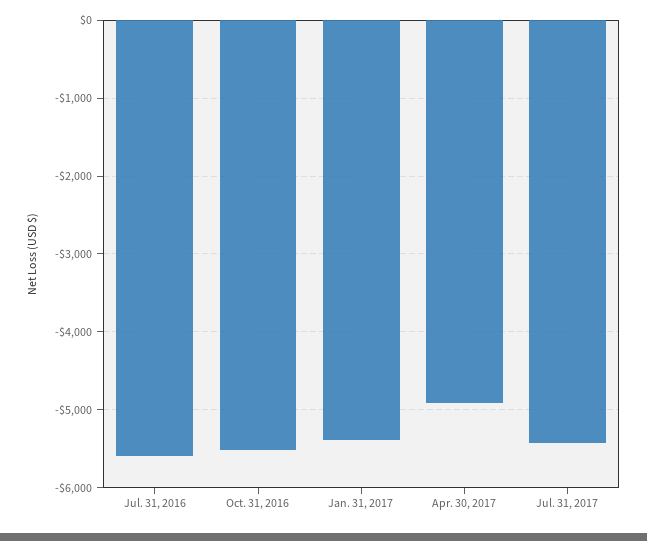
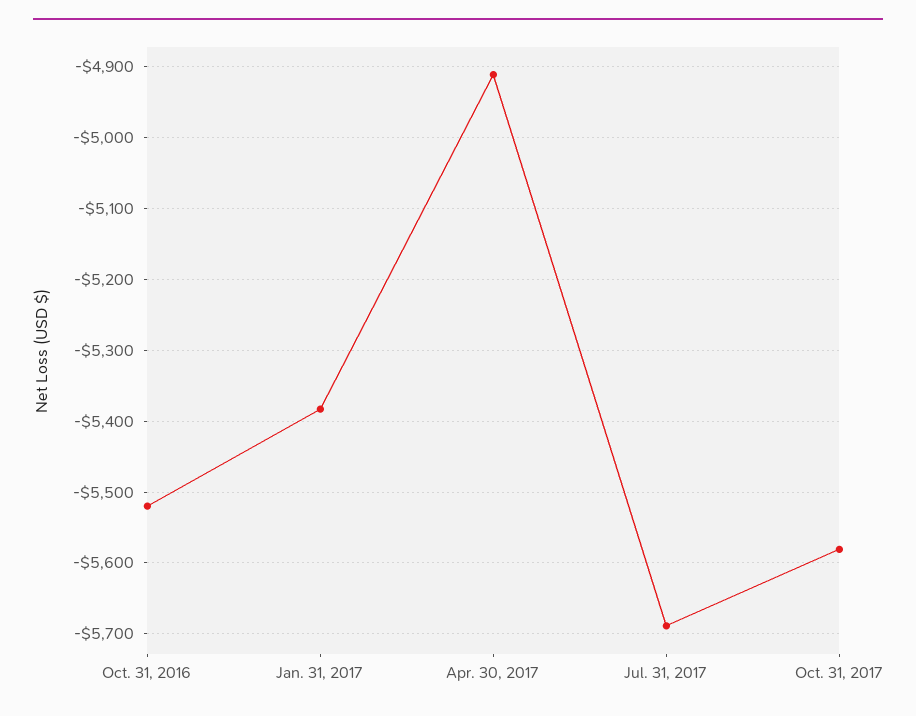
Jul. 31, 2016: -5600 -> none
Jul. 31, 2017: -5400 -> -5690
Oct. 31, 2017: none -> -5580

